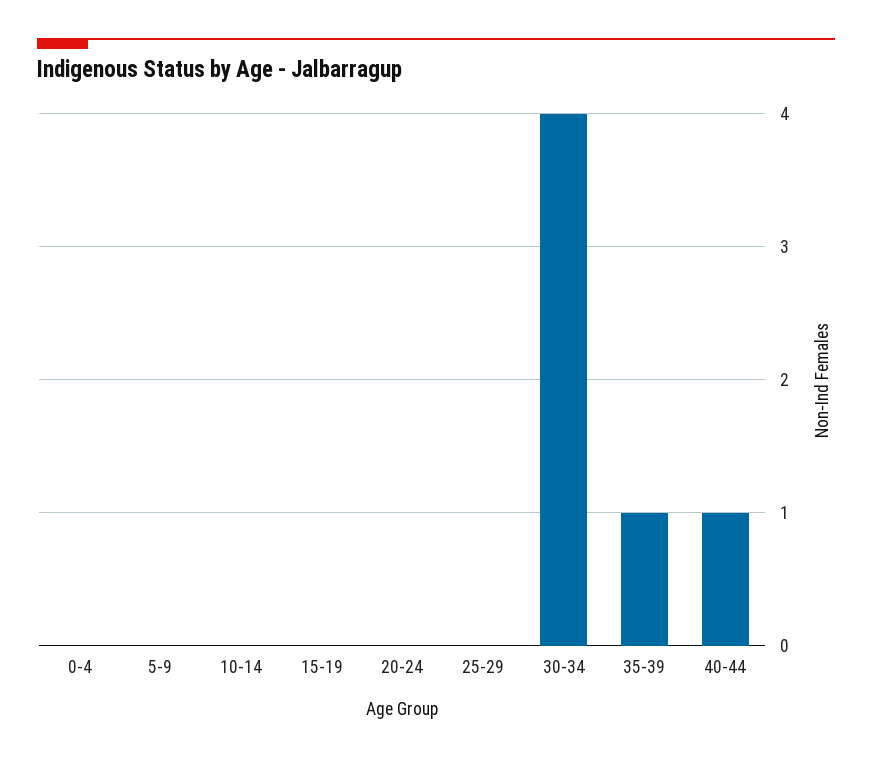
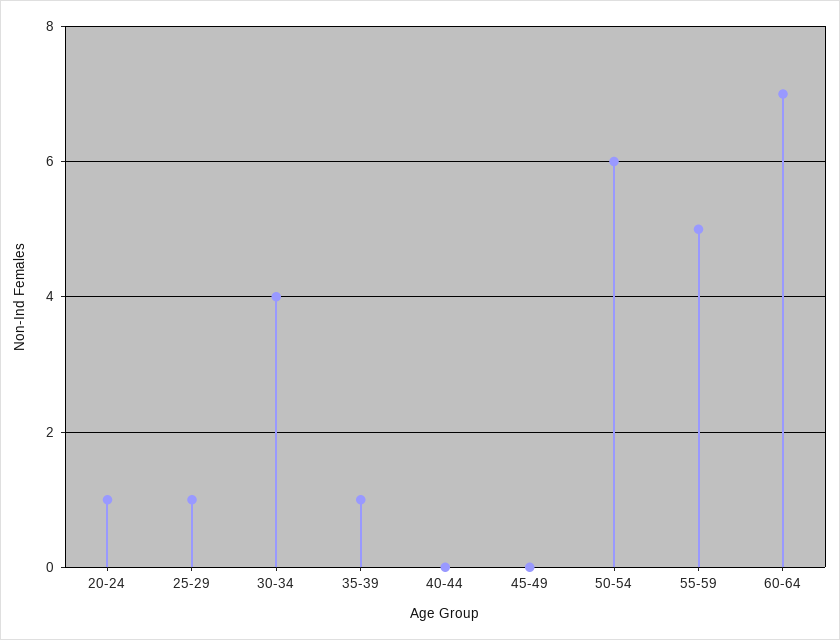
0-4: 0 -> none
5-9: 0 -> none
10-14: 0 -> none
15-19: 0 -> none
20-24: 0 -> 1
25-29: 0 -> 1
40-44: 1 -> 0
45-49: none -> 0
50-54: none -> 6
55-59: none -> 5
60-64: none -> 7

